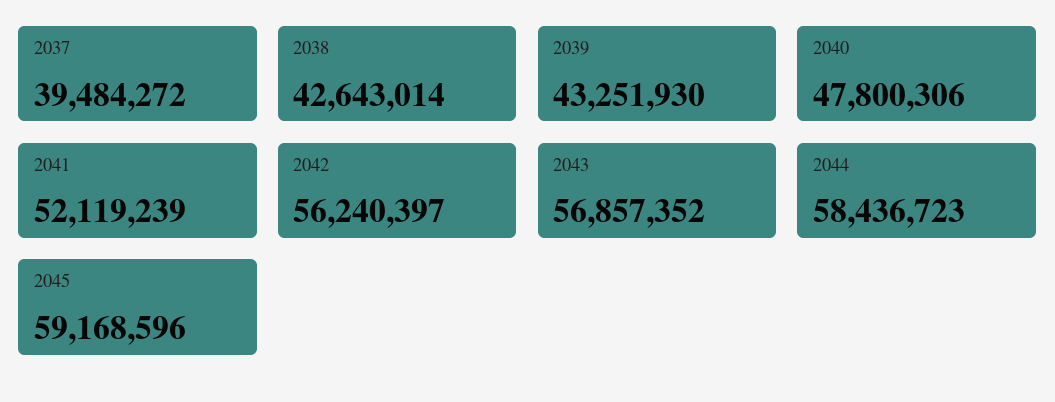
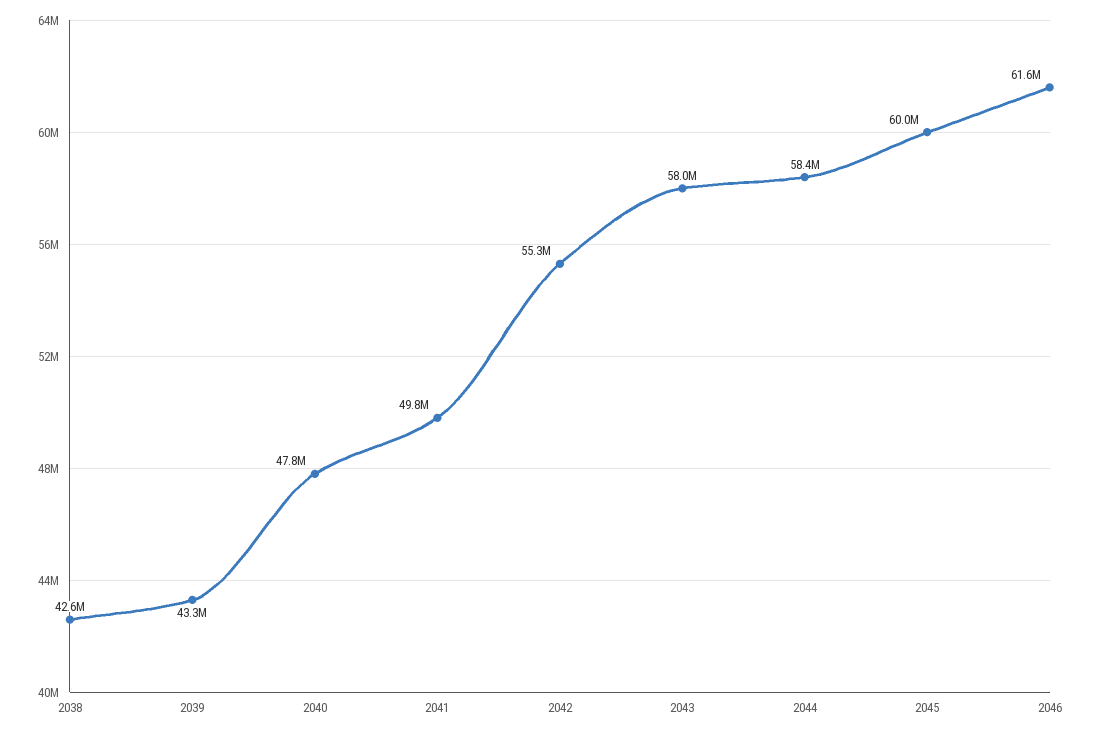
2037: 39484272 -> none
2041: 52119239 -> 49800000
2042: 56240397 -> 55300000
2043: 56857352 -> 58000000
2045: 59168596 -> 60000000
2046: none -> 61600000

